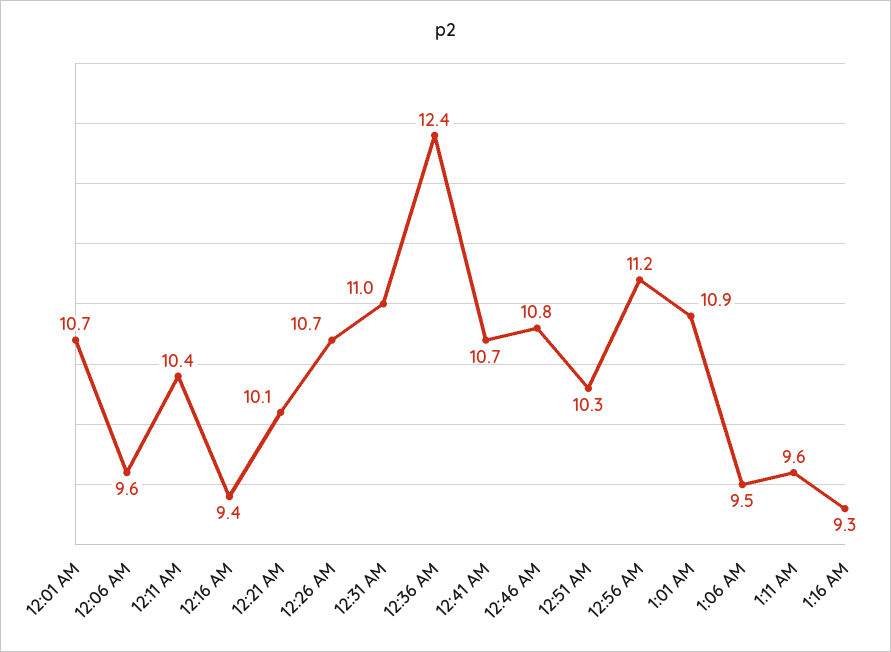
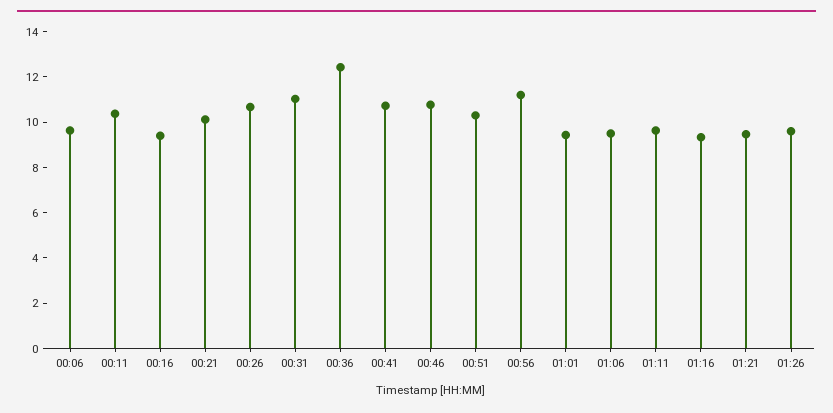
12:01 AM: 10.7 -> none
1:01 AM: 10.9 -> 9.5
01:21: none -> 9.5
01:26: none -> 9.5

